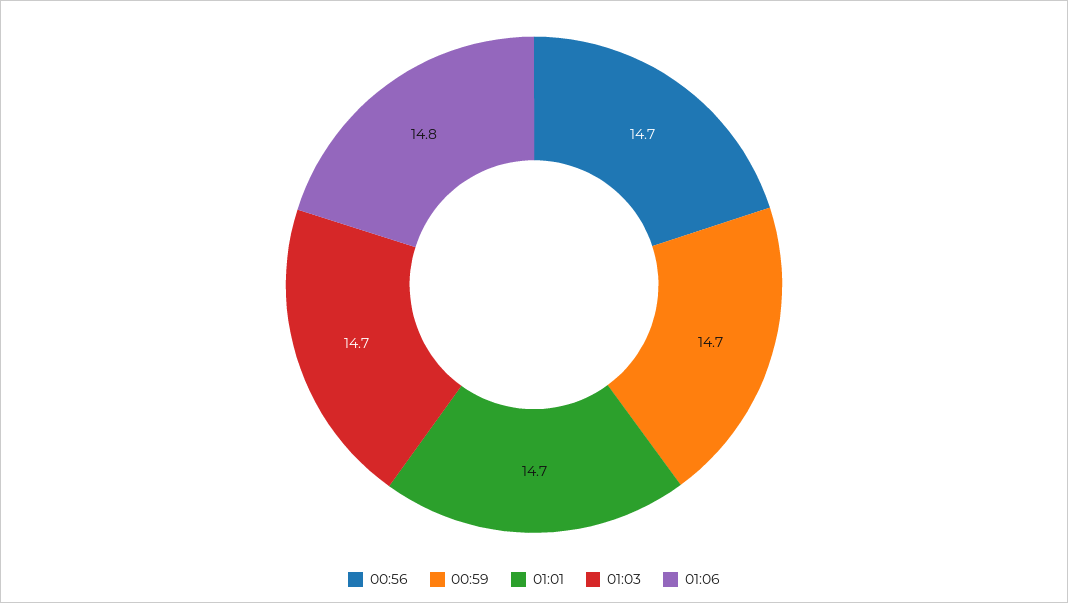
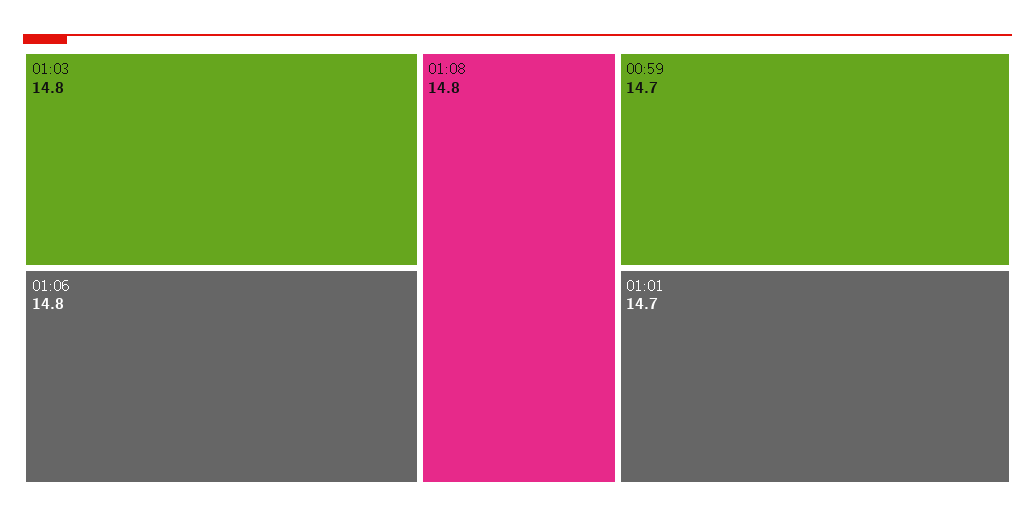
00:56: 14.7 -> none
01:03: 14.7 -> 14.8
01:08: none -> 14.8

